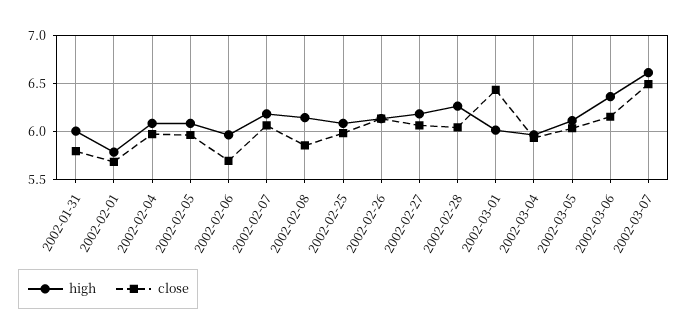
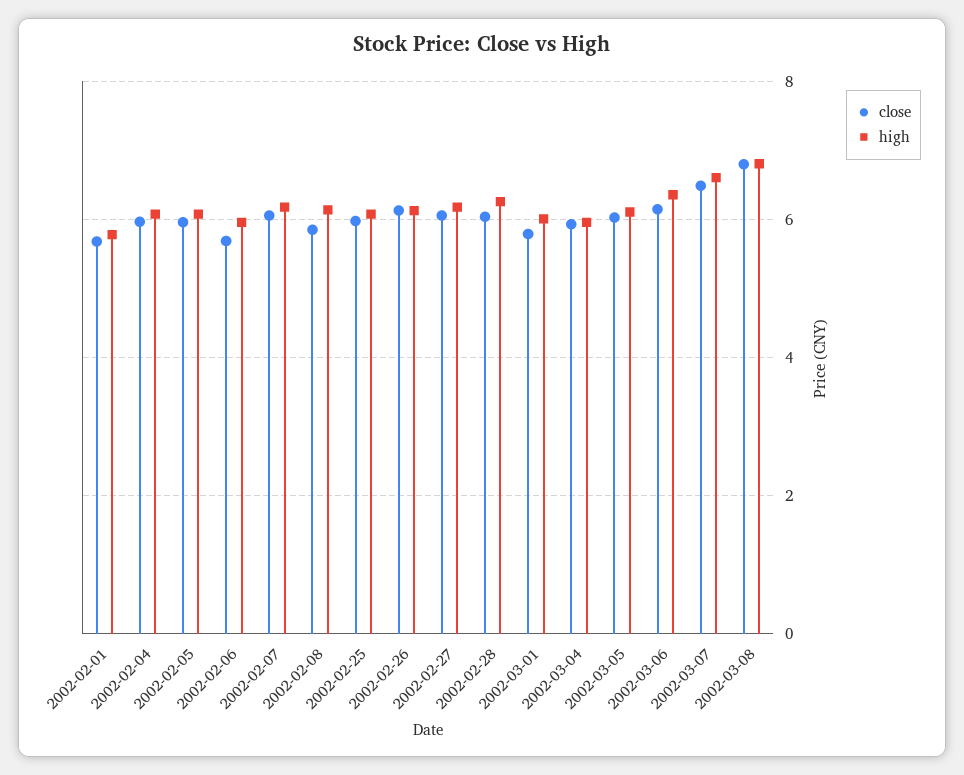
high, 2002-01-31: 6 -> none
close, 2002-01-31: 5.8 -> none
close, 2002-03-01: 6.4 -> 5.8
close, 2002-03-08: none -> 6.8
high, 2002-03-08: none -> 6.8

